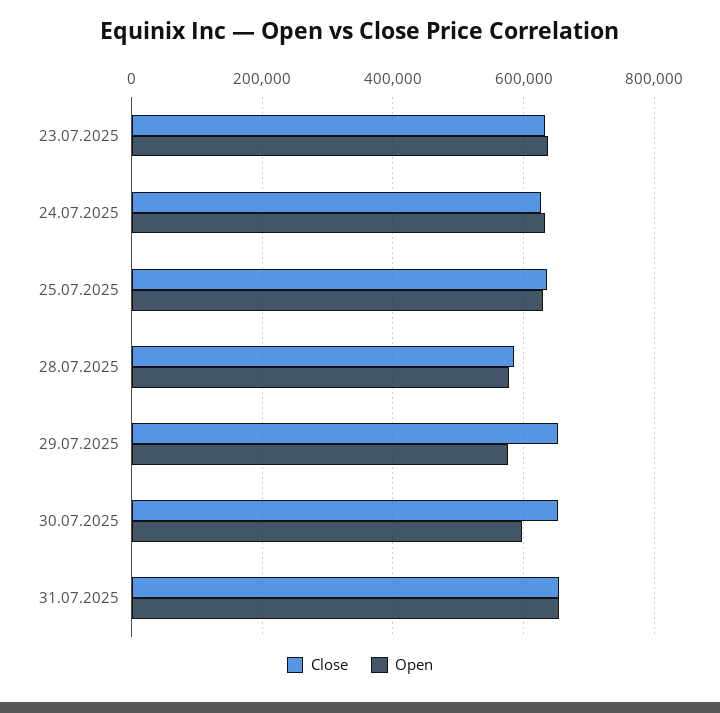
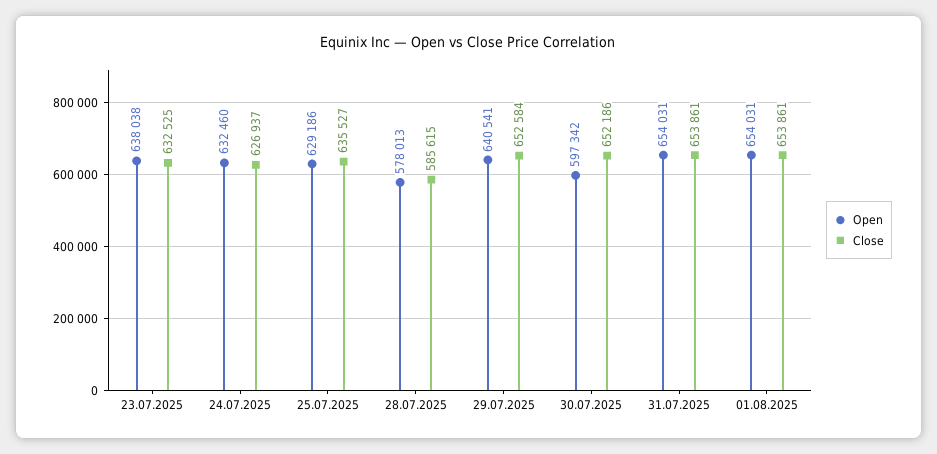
Open, 29.07.2025: 580000 -> 640541
Open, 01.08.2025: none -> 654031
Close, 01.08.2025: none -> 653861

